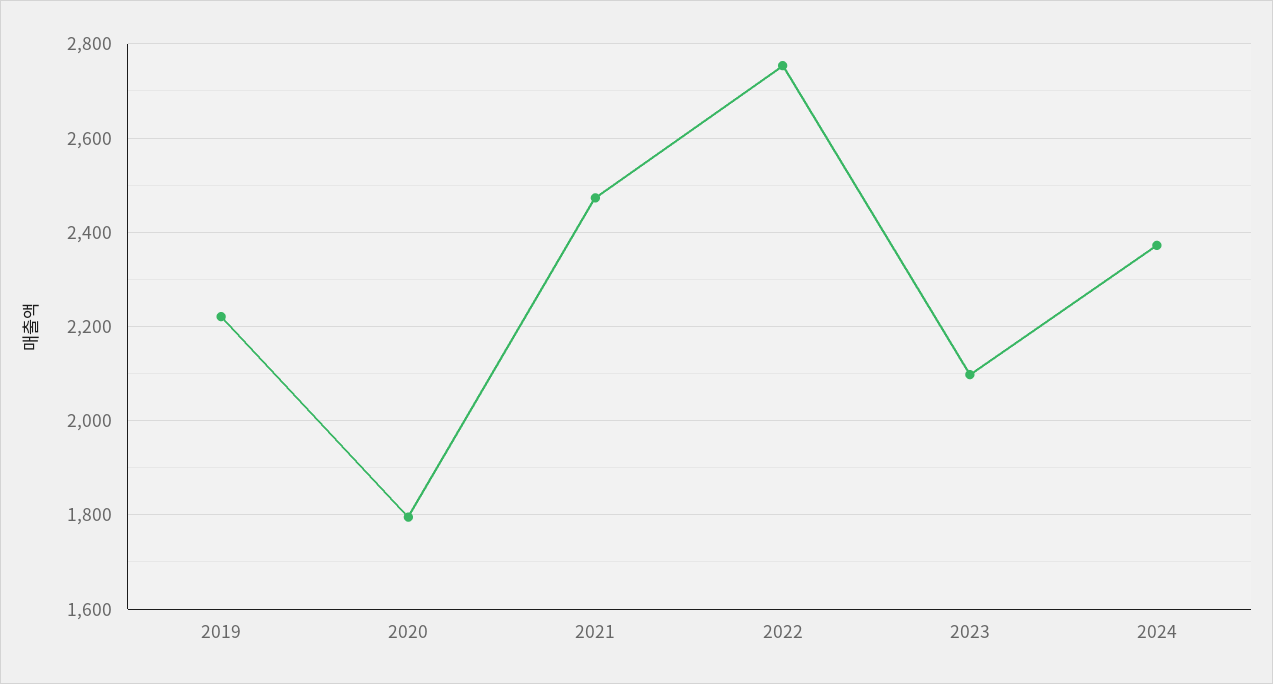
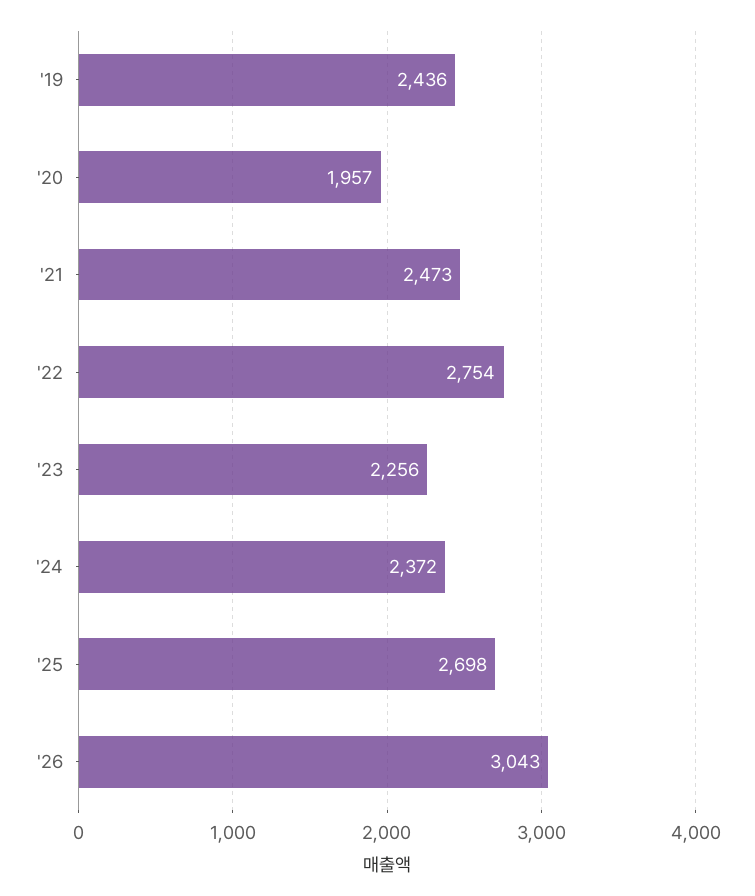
2019: 2220 -> 2436
2020: 1800 -> 1957
2023: 2100 -> 2256
'25: none -> 2698
'26: none -> 3043

